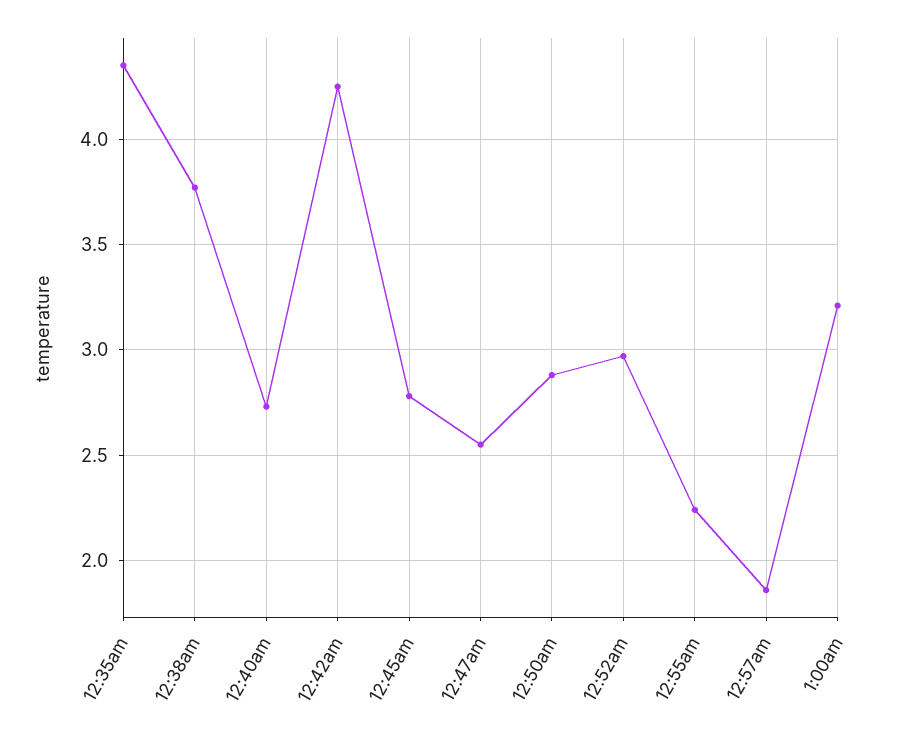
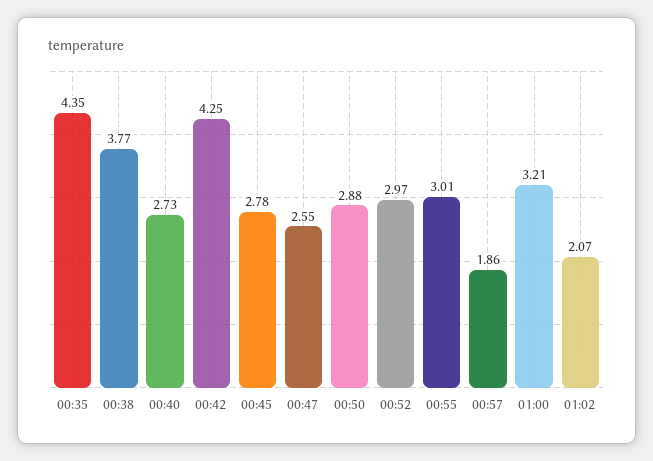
12:55am: 2.25 -> 3.01
01:02: none -> 2.07

